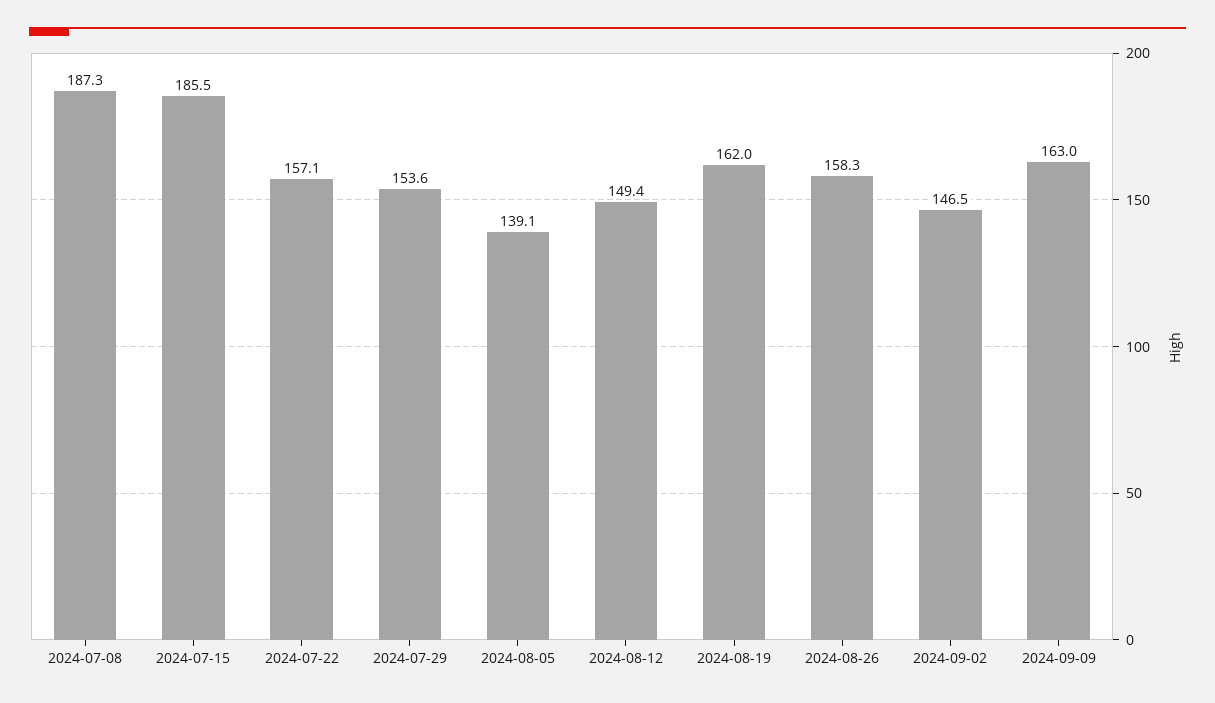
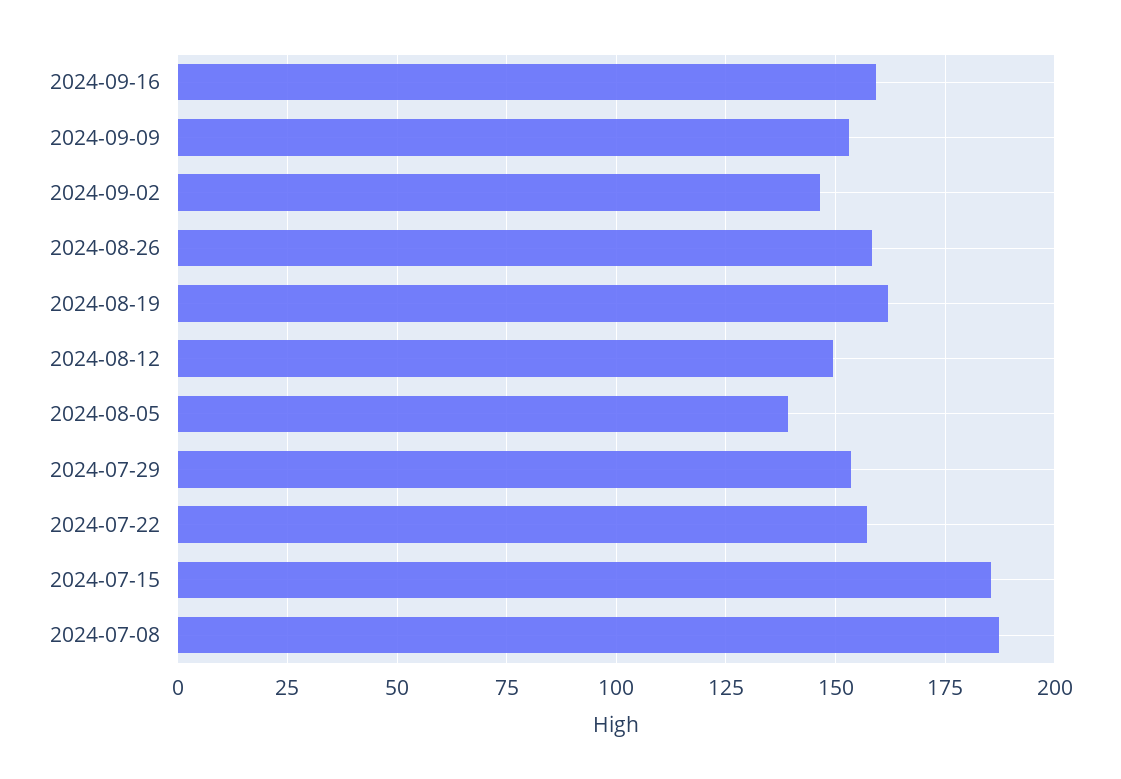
2024-09-09: 163 -> 152.5
2024-09-16: none -> 160

